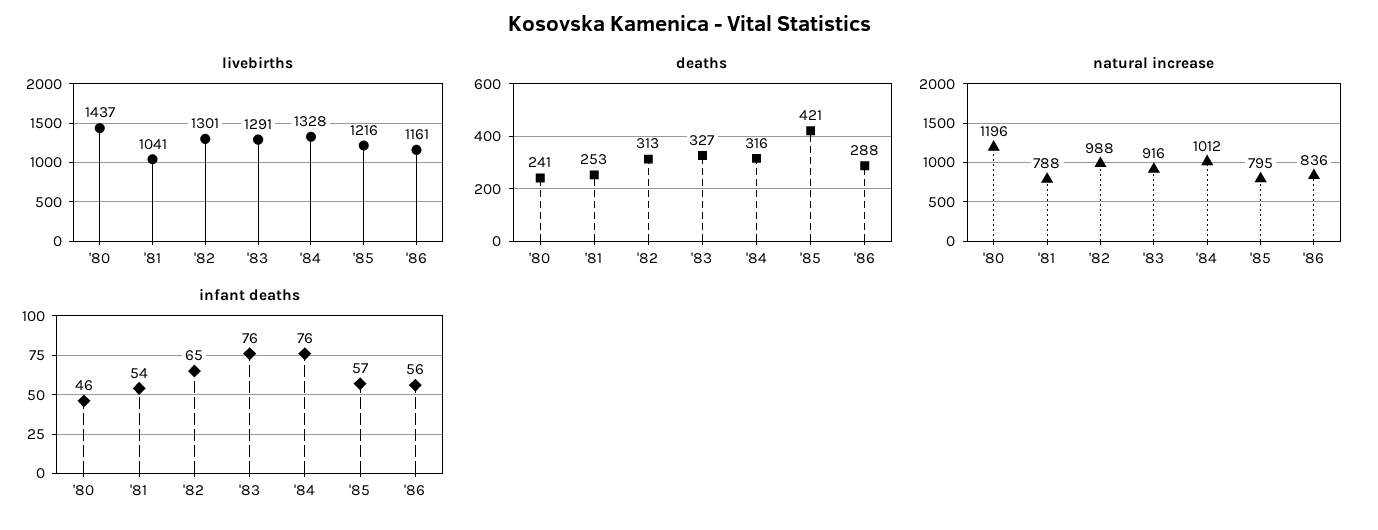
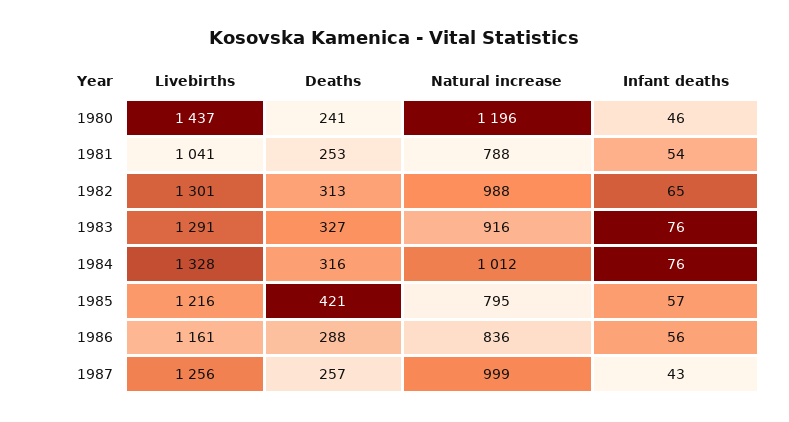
livebirths, 1987: none -> 1256
deaths, 1987: none -> 257
natural increase, 1987: none -> 999
infant deaths, 1987: none -> 43

